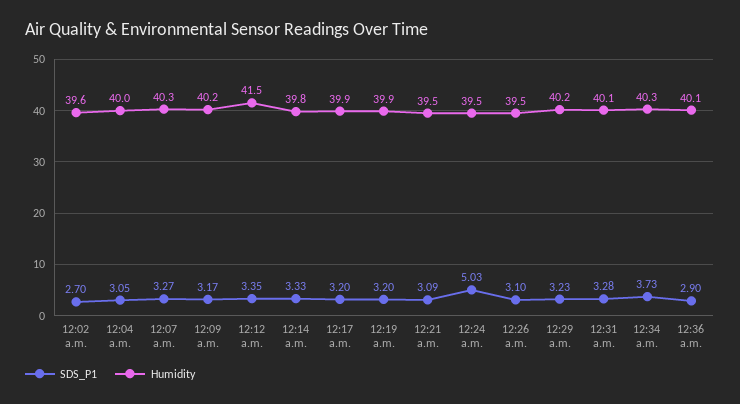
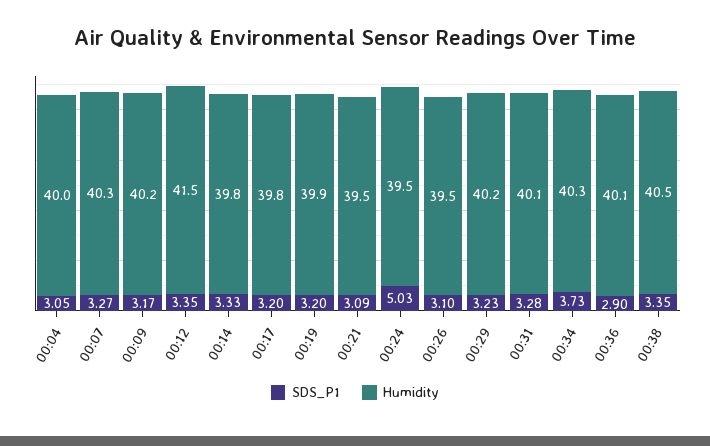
SDS_P1, 12:02 a.m.: 2.7 -> none
Humidity, 12:02 a.m.: 39.6 -> none
Humidity, 12:17 a.m.: 39.9 -> 39.8
SDS_P1, 00:38: none -> 3.35
Humidity, 00:38: none -> 40.5

